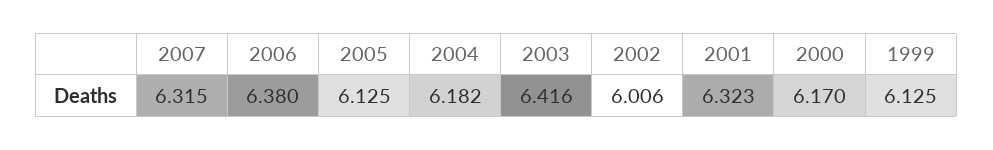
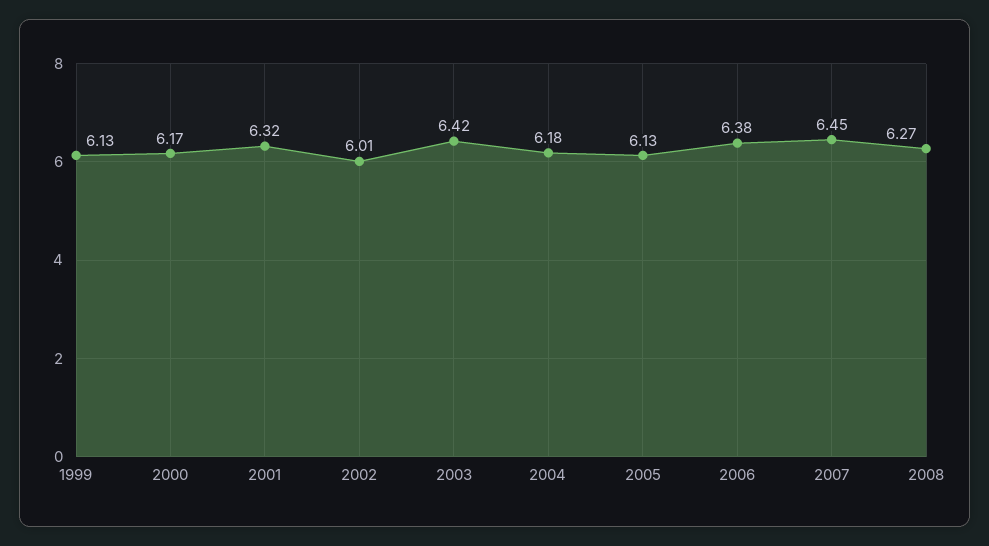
2007: 6.315 -> 6.45
2008: none -> 6.27

